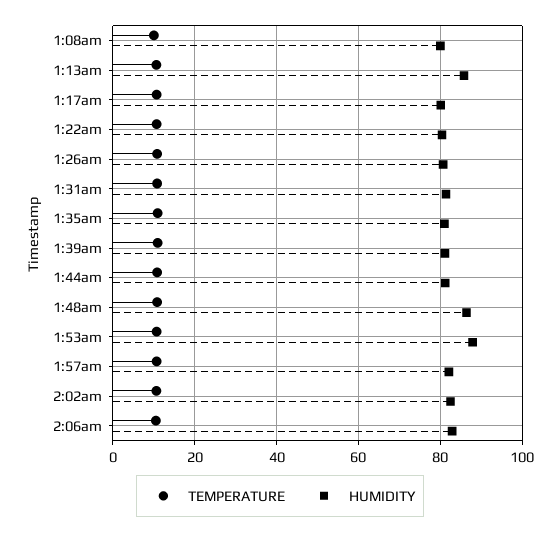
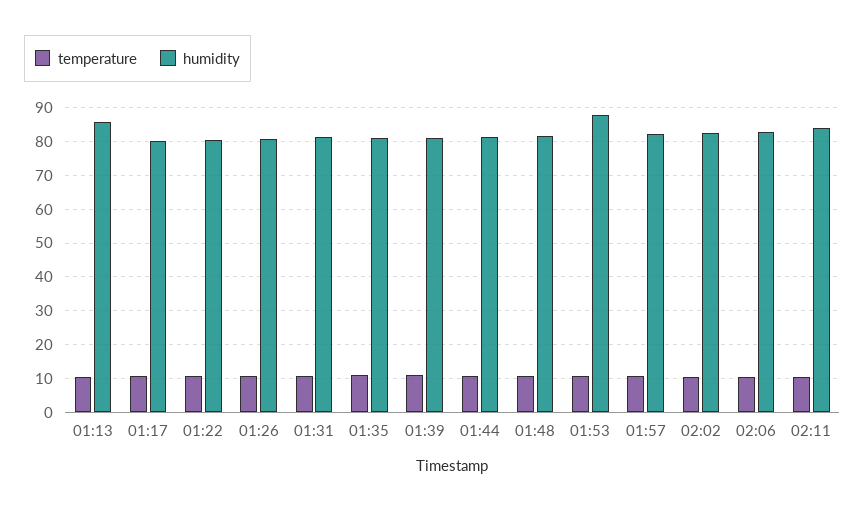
TEMPERATURE, 1:08am: 10 -> none
HUMIDITY, 1:08am: 80 -> none
HUMIDITY, 1:48am: 86 -> 82
TEMPERATURE, 02:11: none -> 10
HUMIDITY, 02:11: none -> 84

